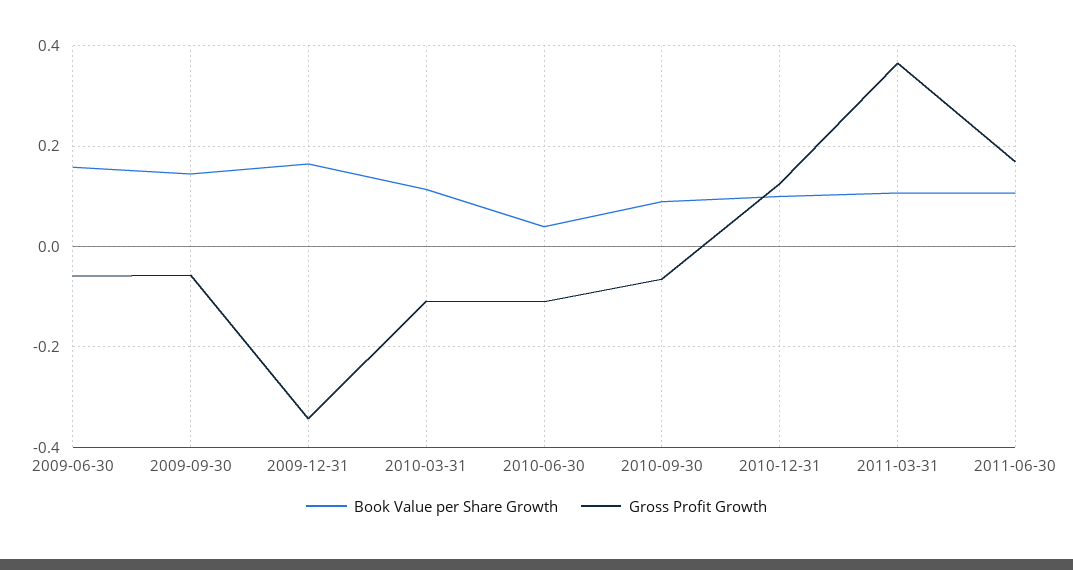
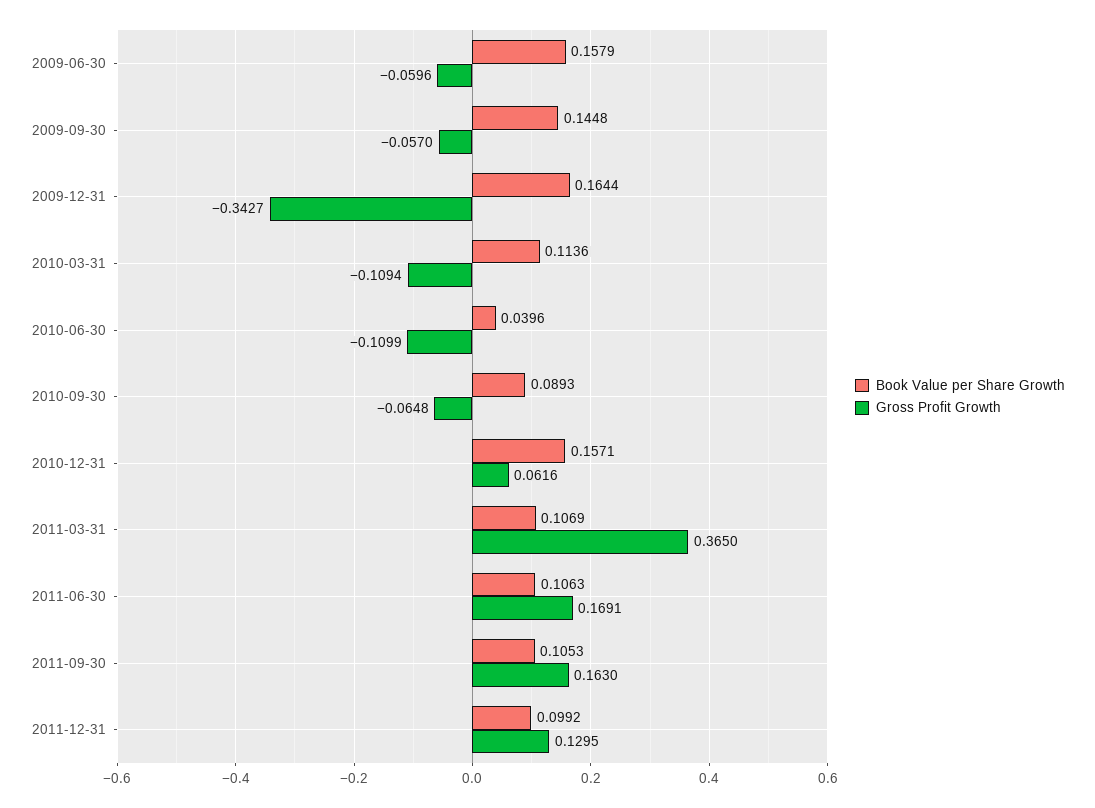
Book Value per Share Growth, 2010-12-31: 0.1 -> 0.1571
Gross Profit Growth, 2010-12-31: 0.12 -> 0.0616
Book Value per Share Growth, 2011-09-30: none -> 0.1053
Gross Profit Growth, 2011-09-30: none -> 0.163
Book Value per Share Growth, 2011-12-31: none -> 0.0992
Gross Profit Growth, 2011-12-31: none -> 0.1295

